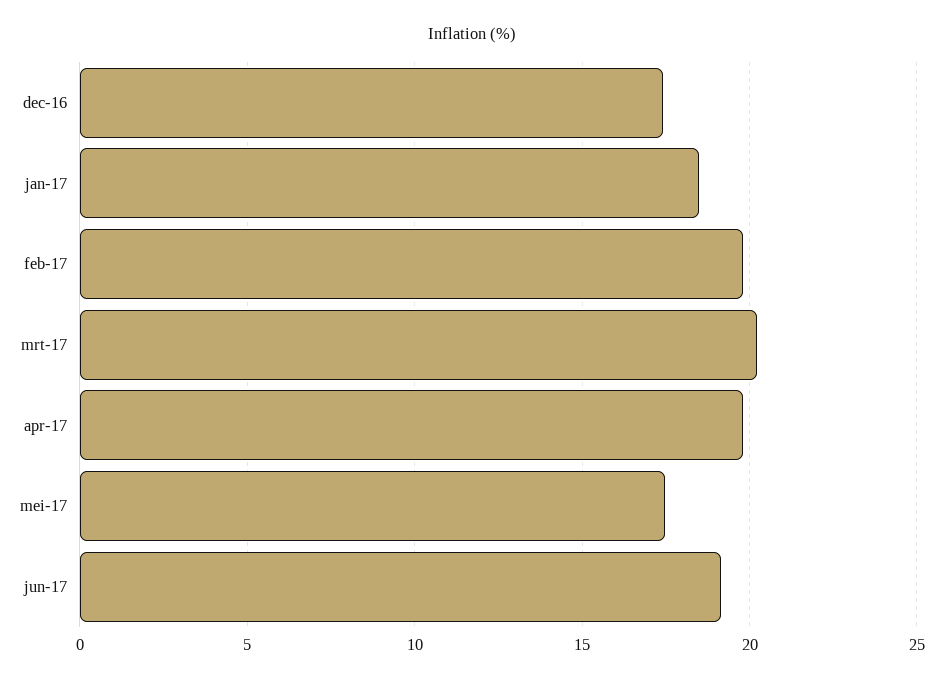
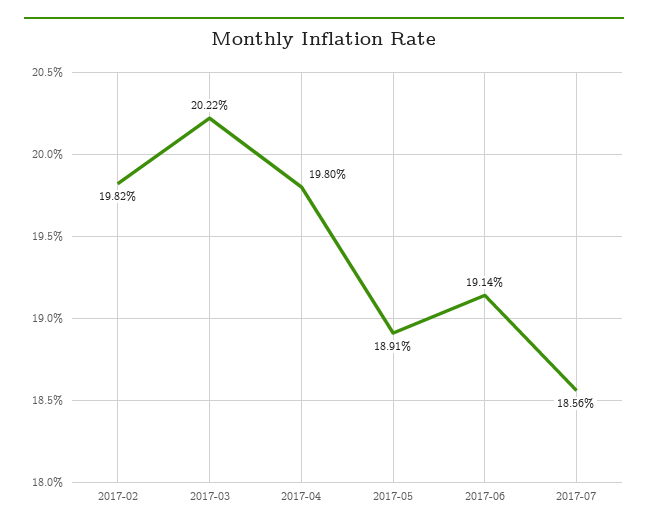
dec-16: 17.5 -> none
jan-17: 18.5 -> none
mei-17: 17.5 -> 18.91
2017-07: none -> 18.56

